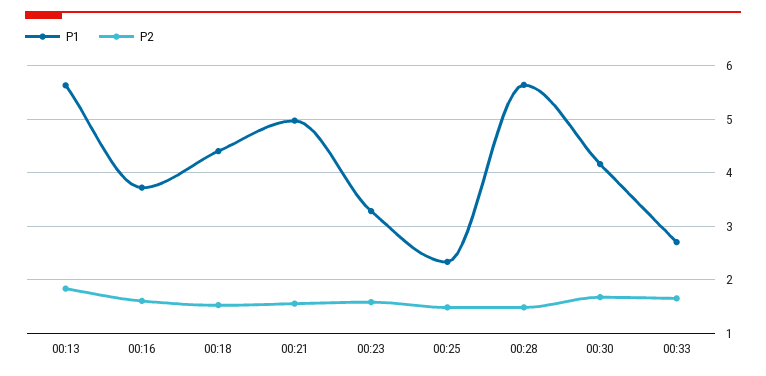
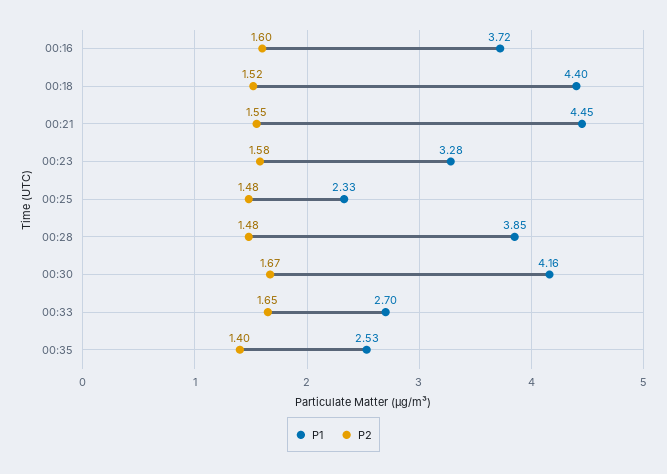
P1, 00:13: 5.6 -> none
P2, 00:13: 1.8 -> none
P1, 00:21: 5 -> 4.45
P1, 00:28: 5.6 -> 3.85
P1, 00:35: none -> 2.53
P2, 00:35: none -> 1.4

